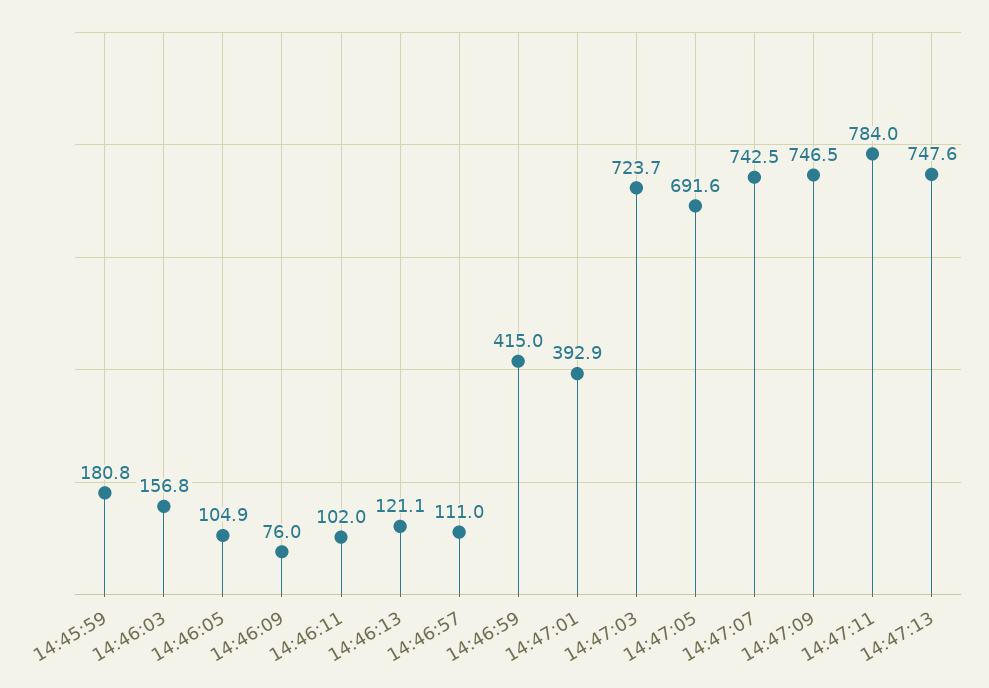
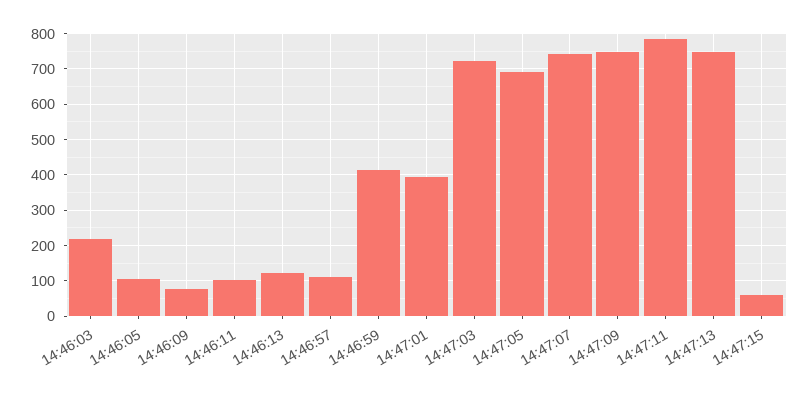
14:45:59: 180.8 -> none
14:46:03: 156.8 -> 220
14:47:15: none -> 60

